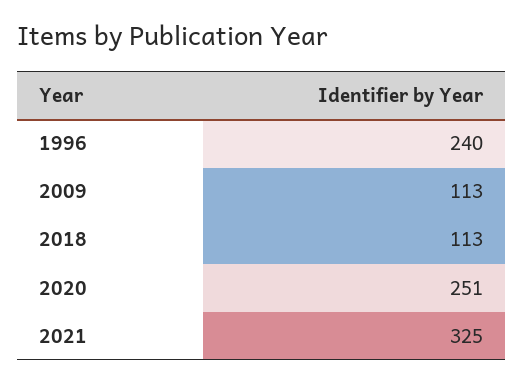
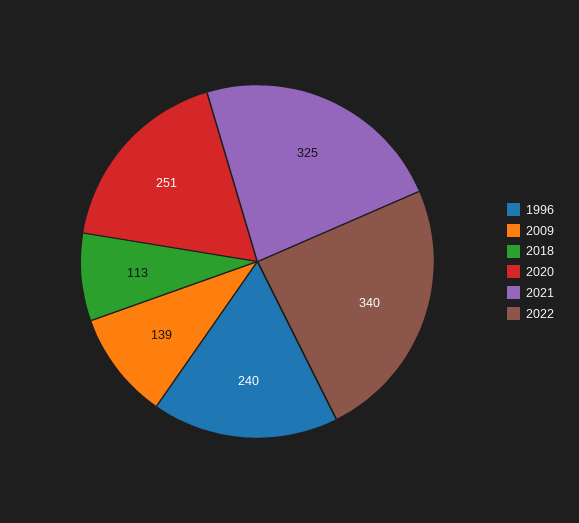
2009: 113 -> 139
2022: none -> 340

